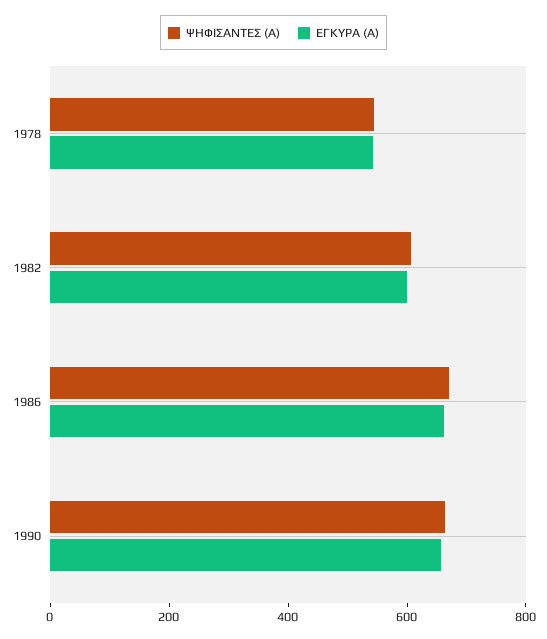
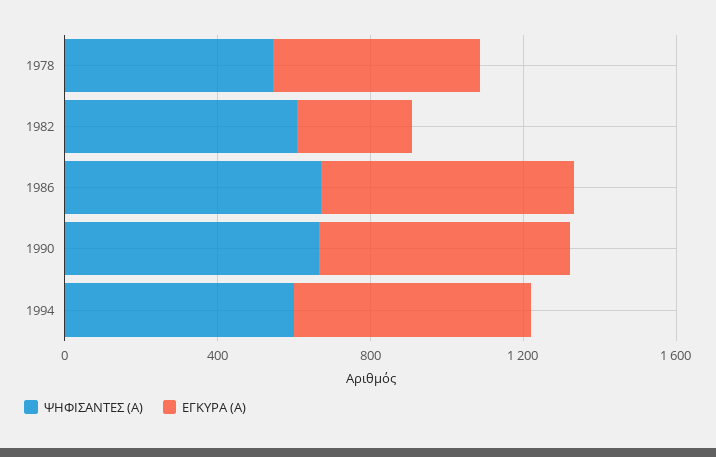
ΕΓΚΥΡΑ (Α), 1982: 600 -> 300
ΨΗΦΙΣΑΝΤΕΣ (Α), 1994: none -> 600
ΕΓΚΥΡΑ (Α), 1994: none -> 600

